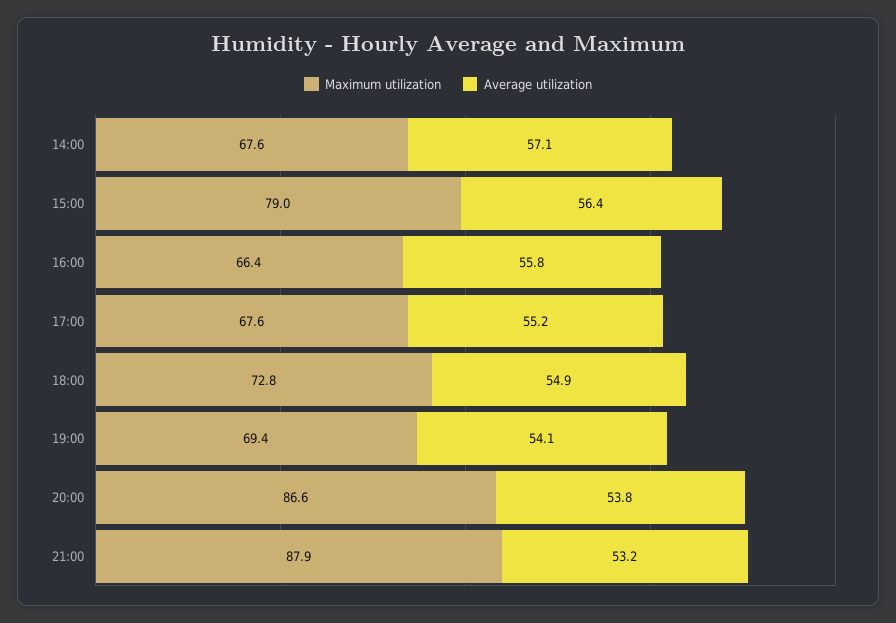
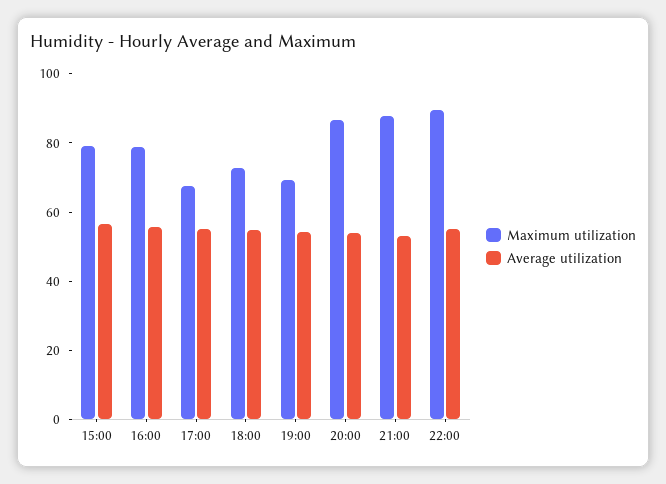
Maximum utilization, 14:00: 67.6 -> none
Average utilization, 14:00: 57.1 -> none
Maximum utilization, 16:00: 66.4 -> 80
Maximum utilization, 22:00: none -> 90
Average utilization, 22:00: none -> 55

